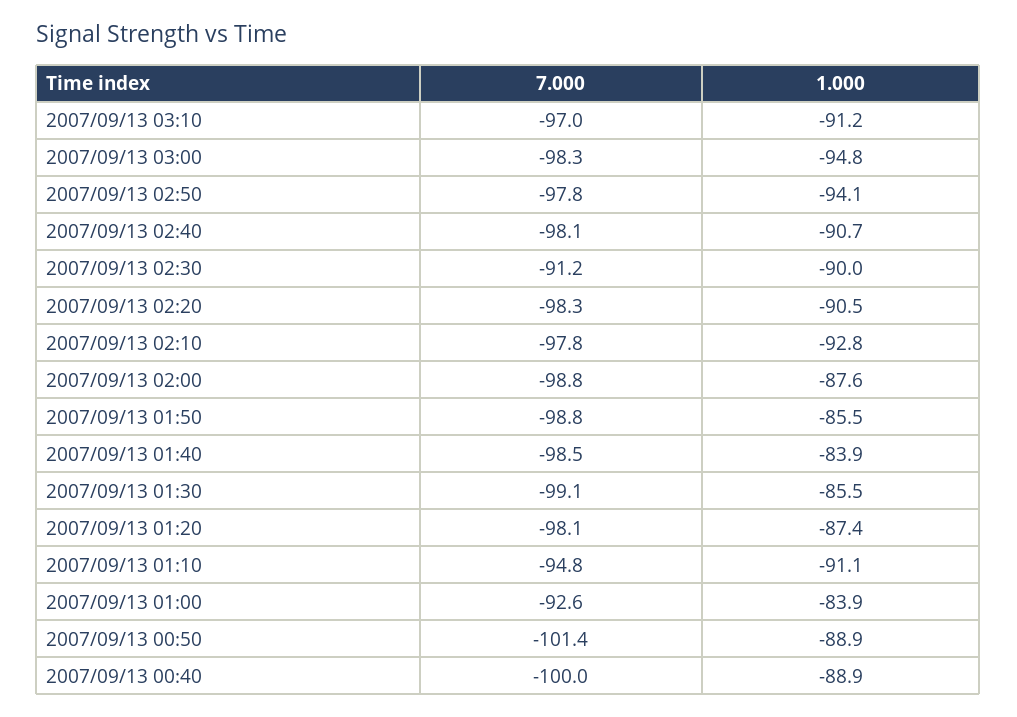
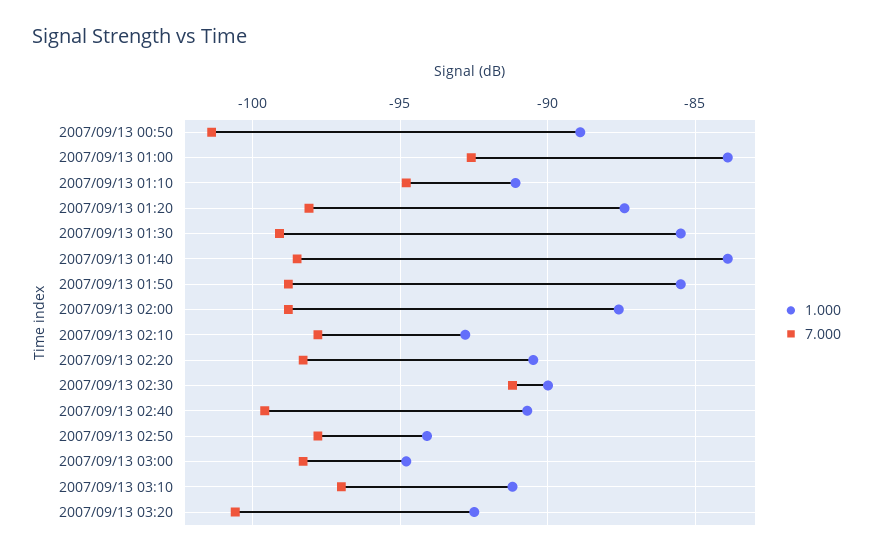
7.000, 2007/09/13 02:40: -98.1 -> -99.5
7.000, 2007/09/13 00:40: -100 -> none
1.000, 2007/09/13 00:40: -88.9 -> none
1.000, 2007/09/13 03:20: none -> -92.5
7.000, 2007/09/13 03:20: none -> -100.5

